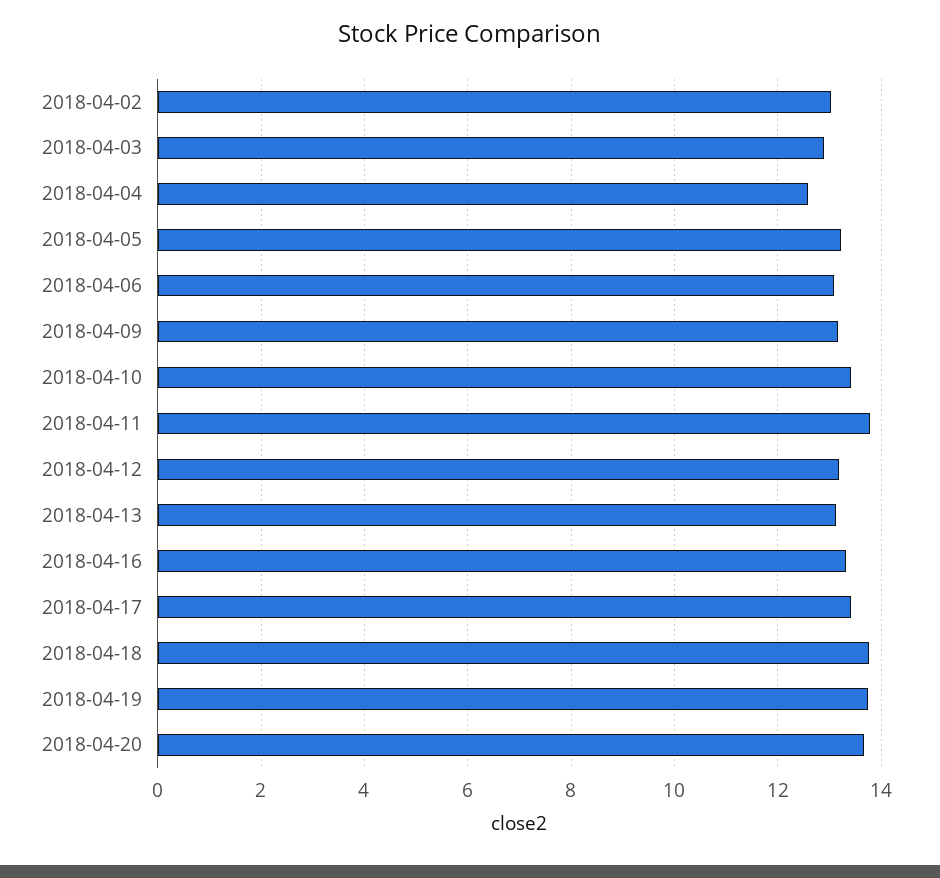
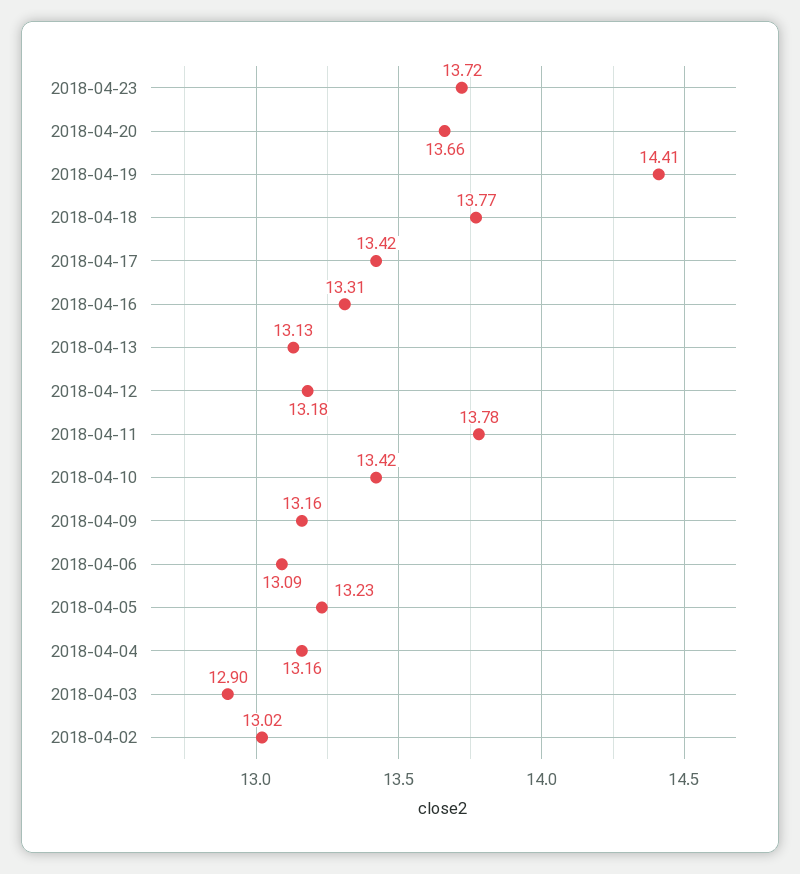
2018-04-04: 12.6 -> 13.16
2018-04-19: 13.8 -> 14.41
2018-04-23: none -> 13.72

